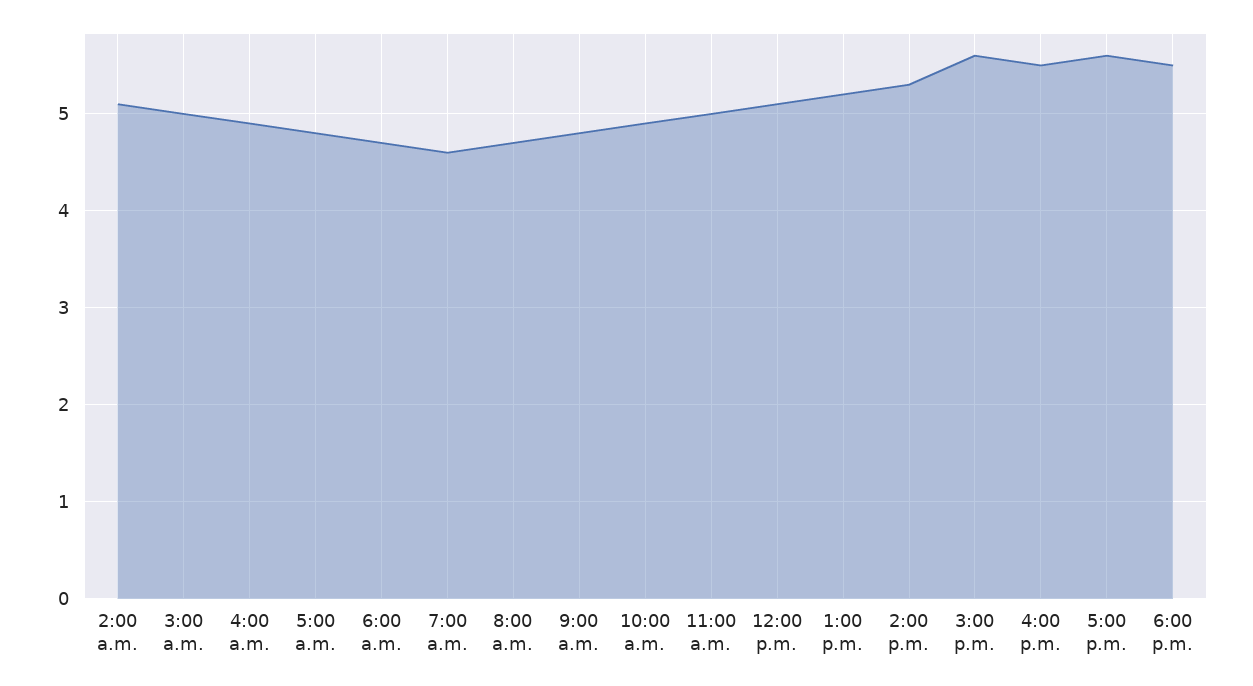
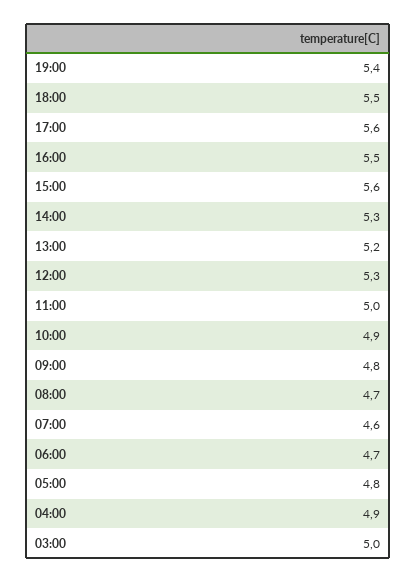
2:00 a.m.: 5.1 -> none
12:00 p.m.: 5.1 -> 5.3
19:00: none -> 5.4

